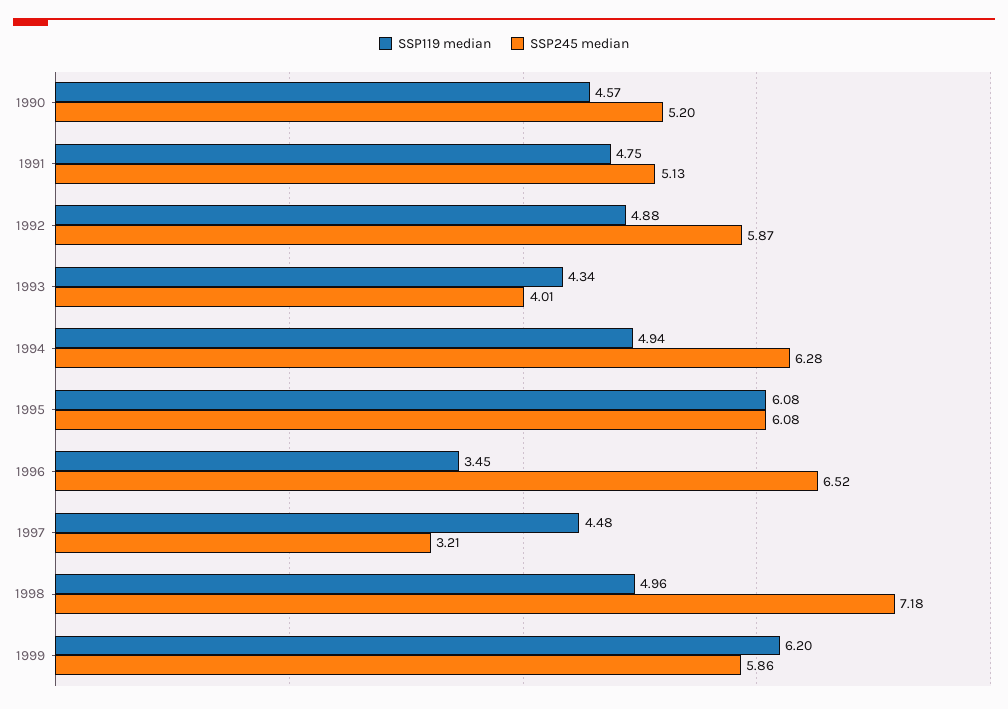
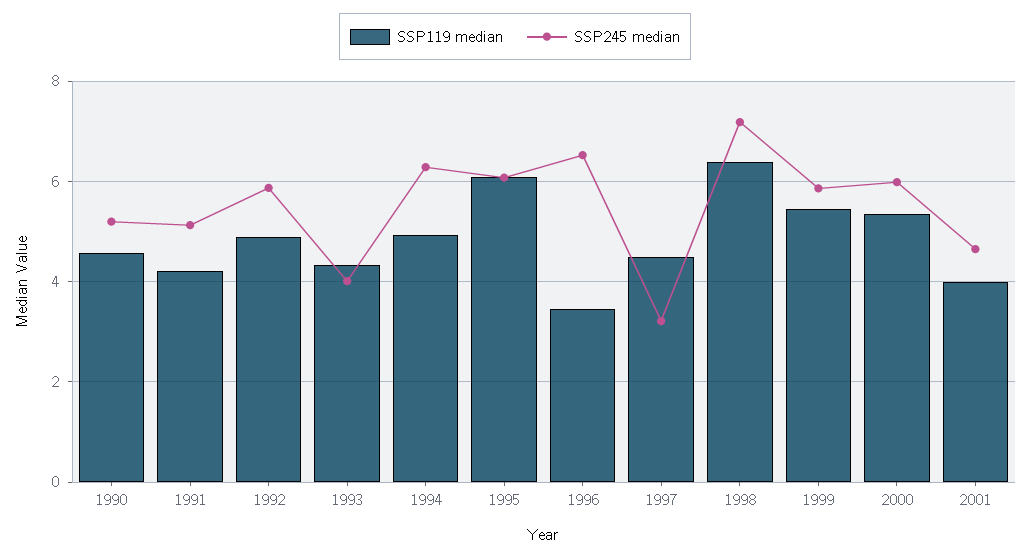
SSP119 median, 1991: 4.75 -> 4.2
SSP119 median, 1998: 4.96 -> 6.4
SSP119 median, 1999: 6.2 -> 5.4
SSP119 median, 2000: none -> 5.4
SSP245 median, 2000: none -> 6
SSP119 median, 2001: none -> 4
SSP245 median, 2001: none -> 4.6

